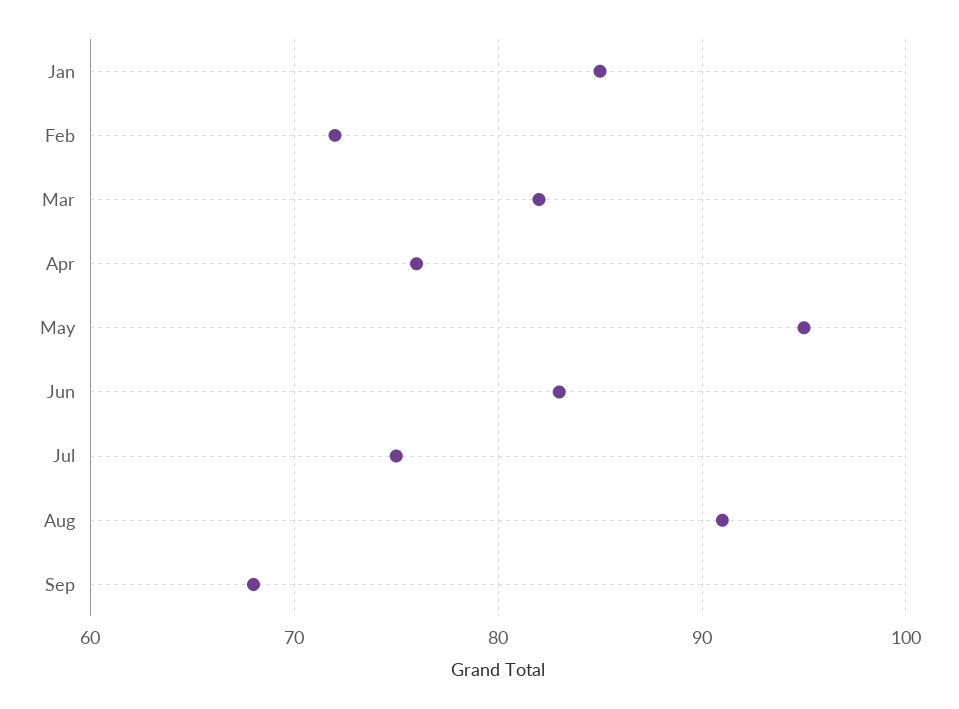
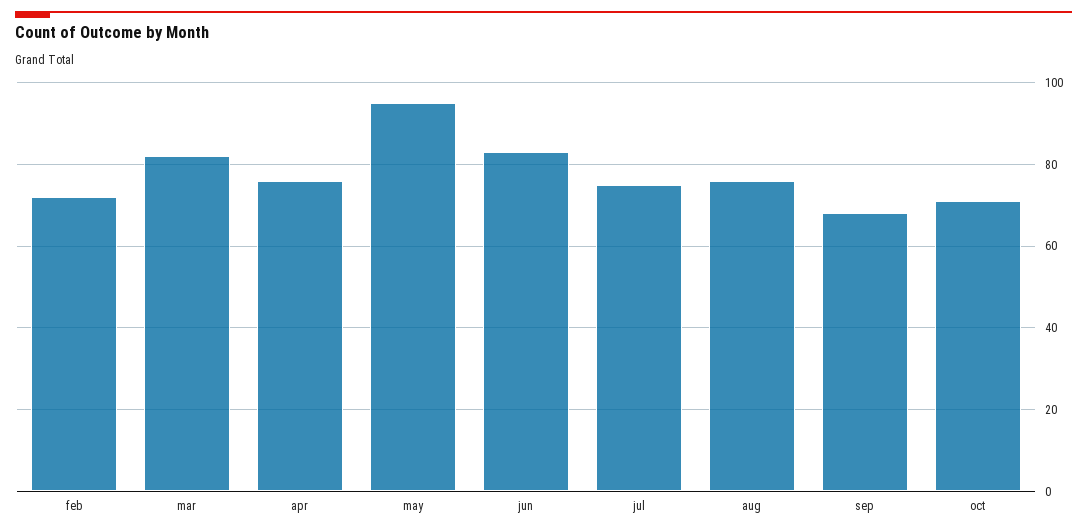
Jan: 85 -> none
Aug: 91 -> 75
oct: none -> 70

